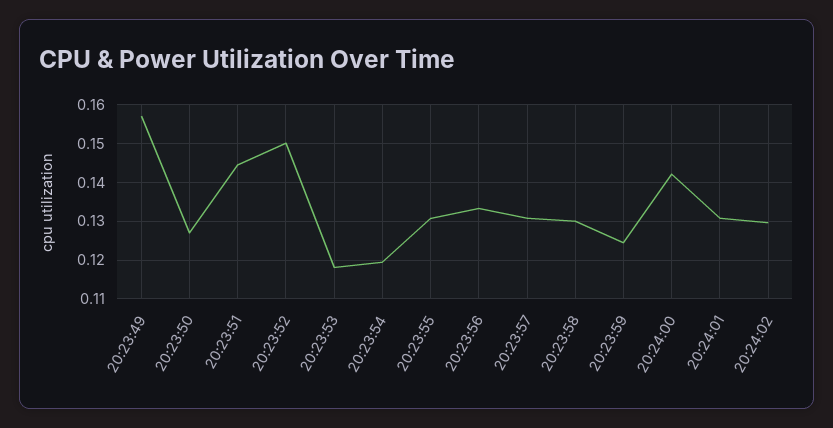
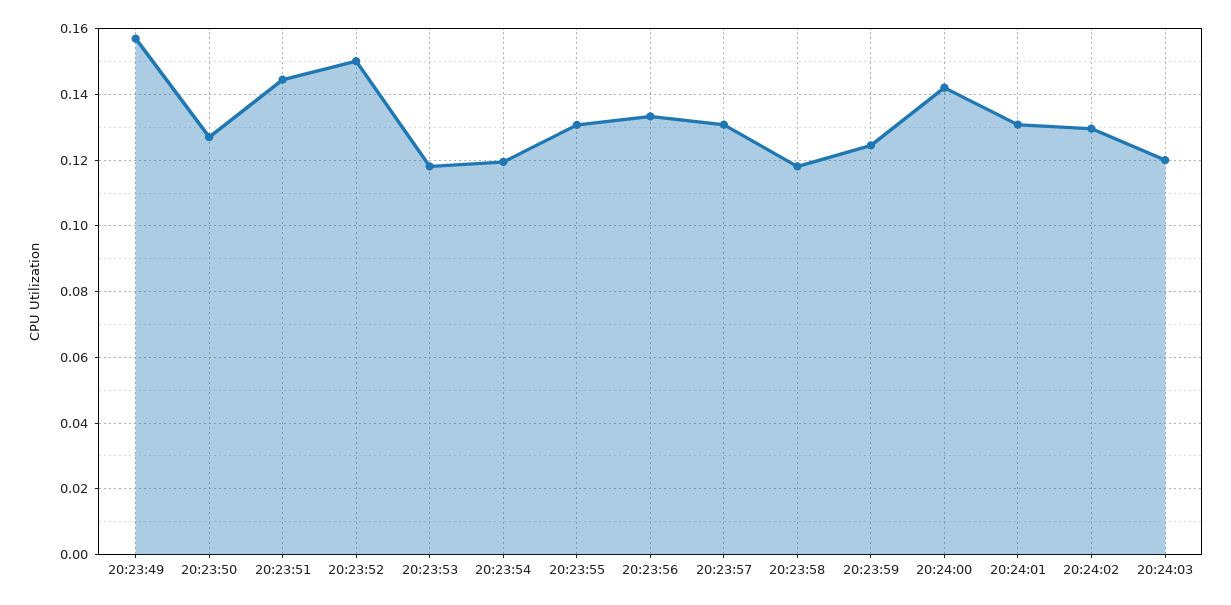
20:23:58: 0.13 -> 0.118
20:24:03: none -> 0.12

